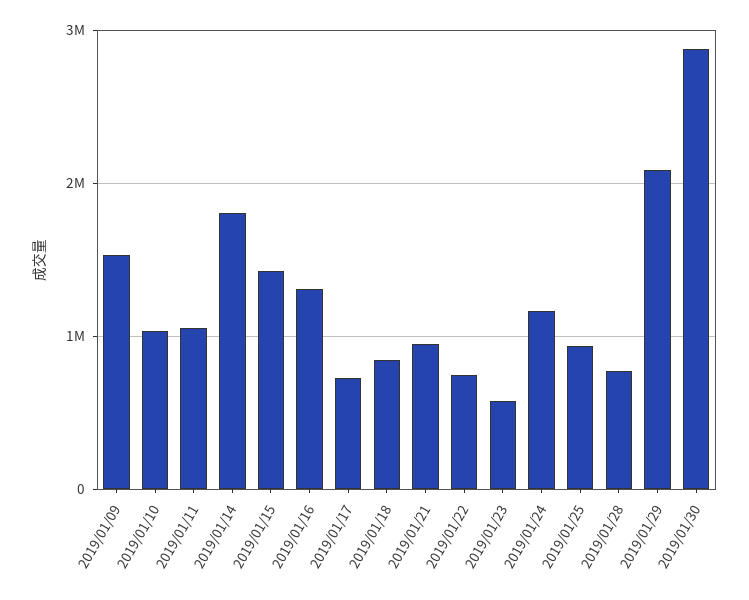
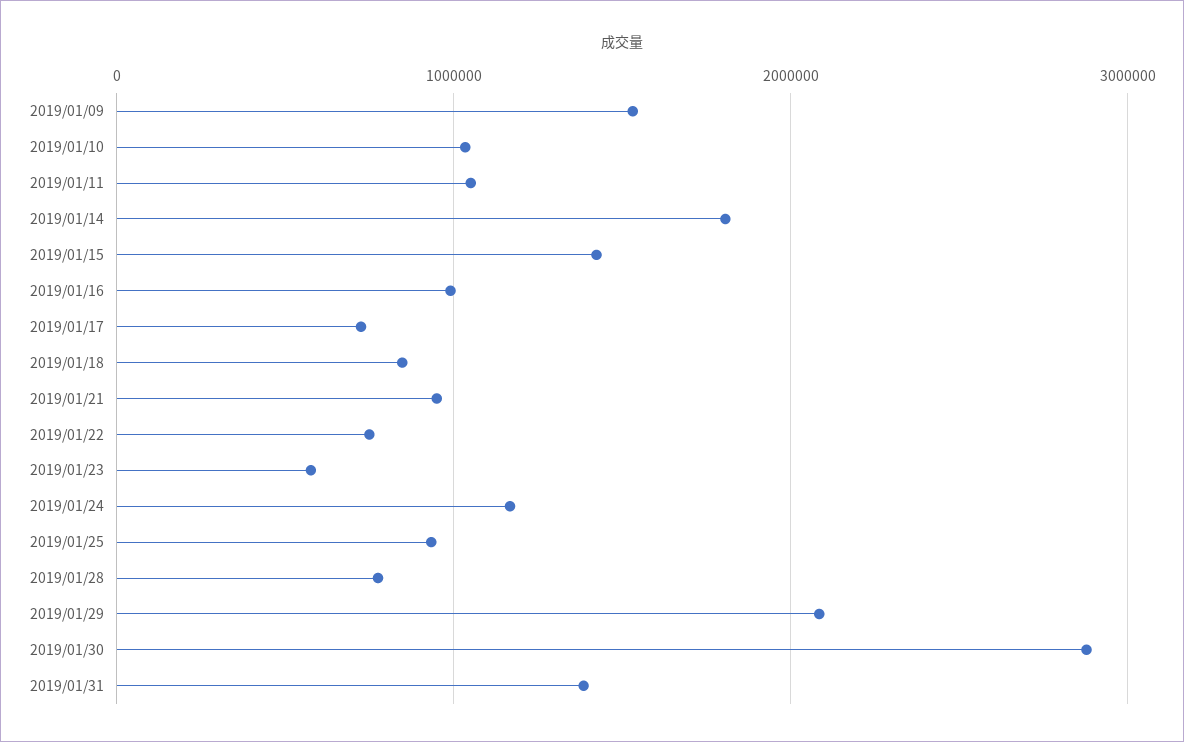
2019/01/16: 1300000 -> 1000000
2019/01/31: none -> 1400000

